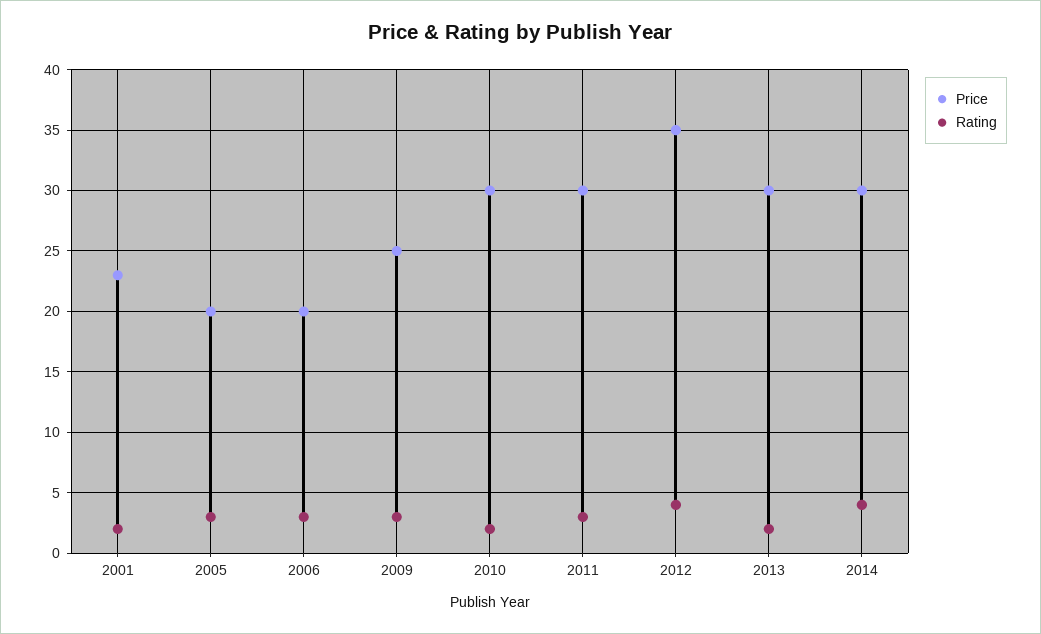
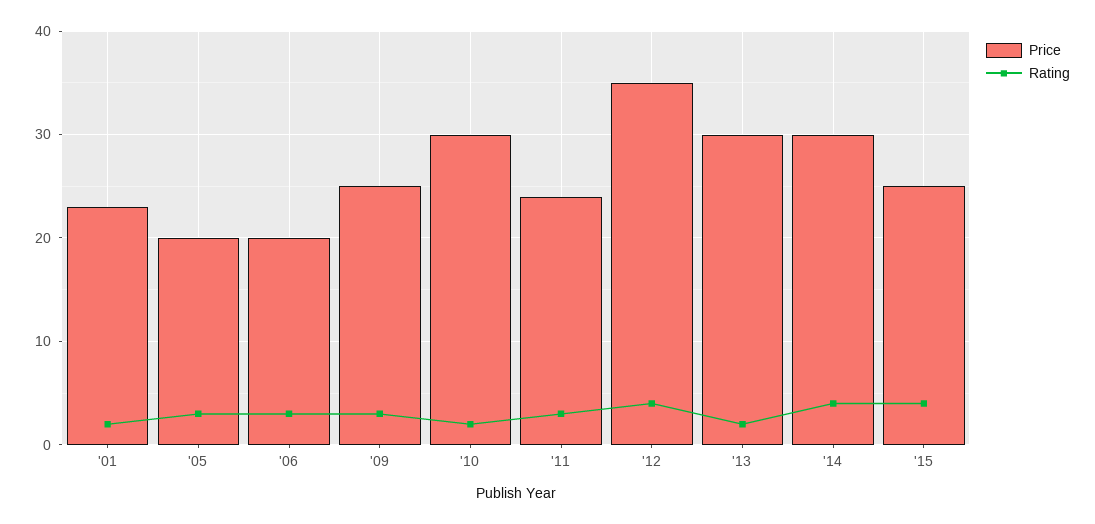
Price, 2011: 30 -> 24
Price, '15: none -> 25
Rating, '15: none -> 4

